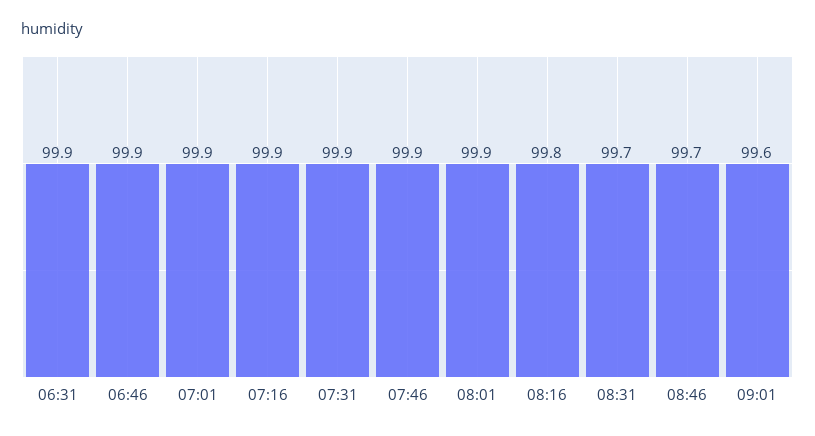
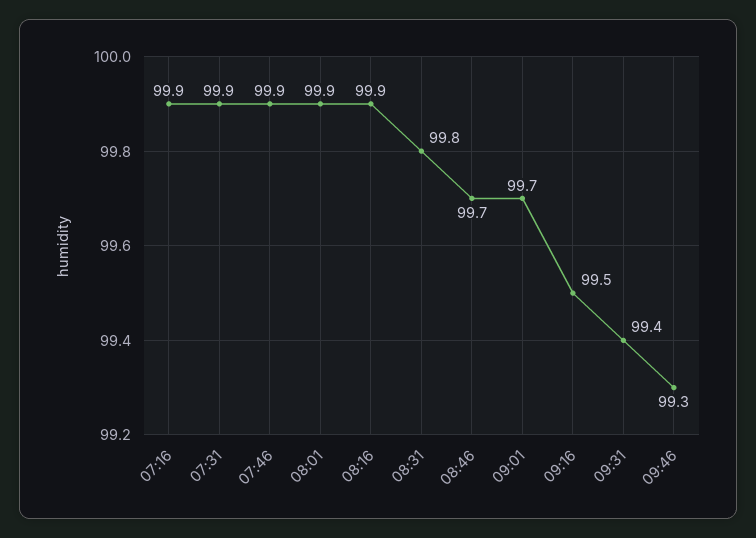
06:31: 99.9 -> none
06:46: 99.9 -> none
07:01: 99.9 -> none
08:16: 99.8 -> 99.9
08:31: 99.7 -> 99.8
09:01: 99.6 -> 99.7
09:16: none -> 99.5
09:31: none -> 99.4
09:46: none -> 99.3

